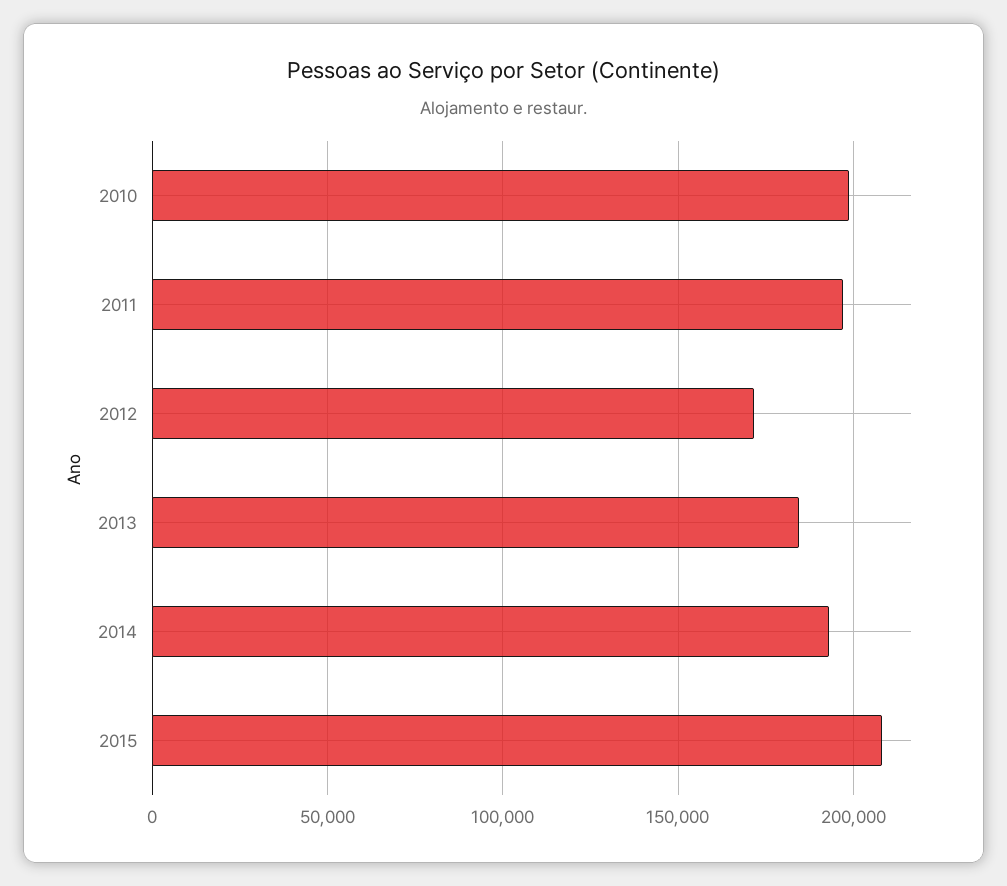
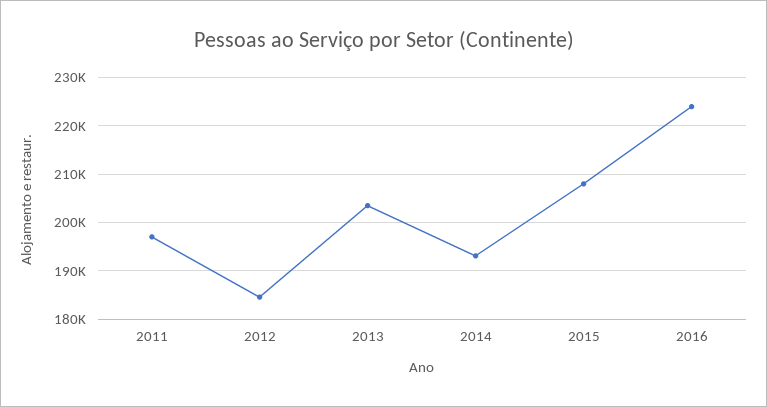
2010: 200000 -> none
2012: 170000 -> 184000
2013: 185000 -> 204000
2016: none -> 224000

